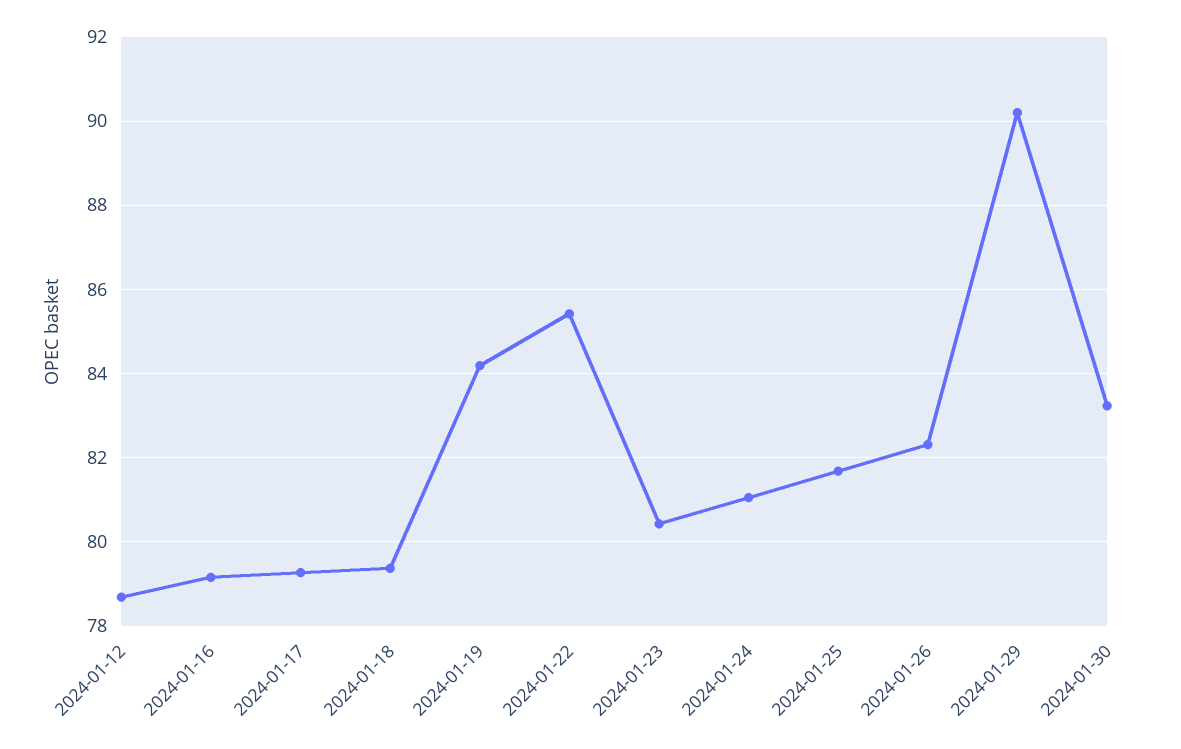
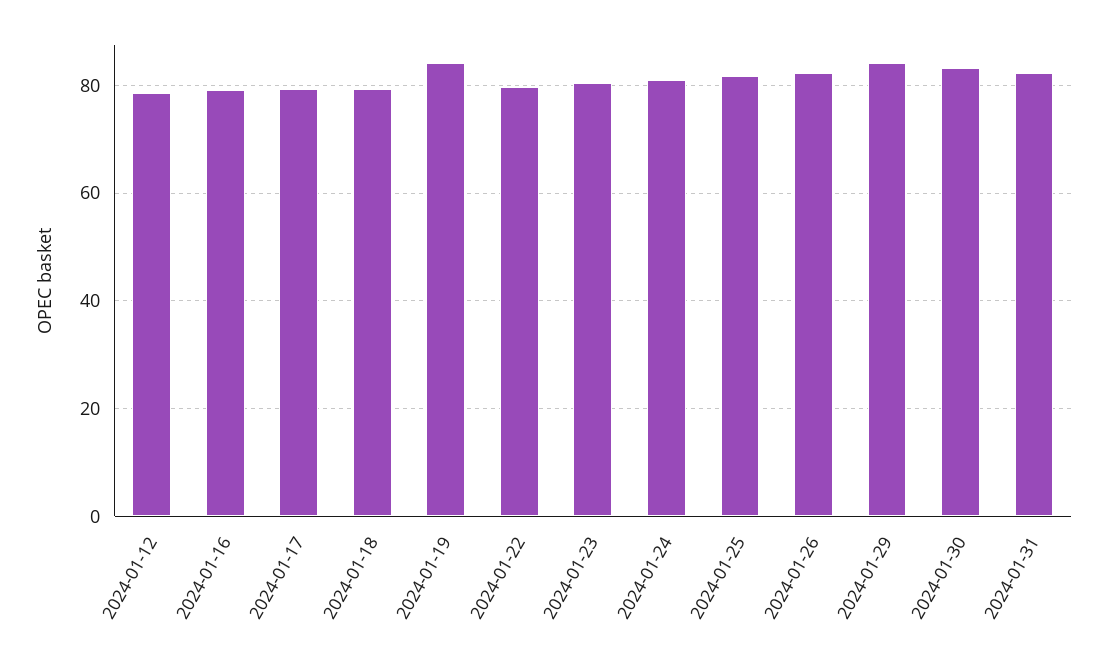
2024-01-22: 85.4 -> 80
2024-01-29: 90.2 -> 84
2024-01-31: none -> 82

